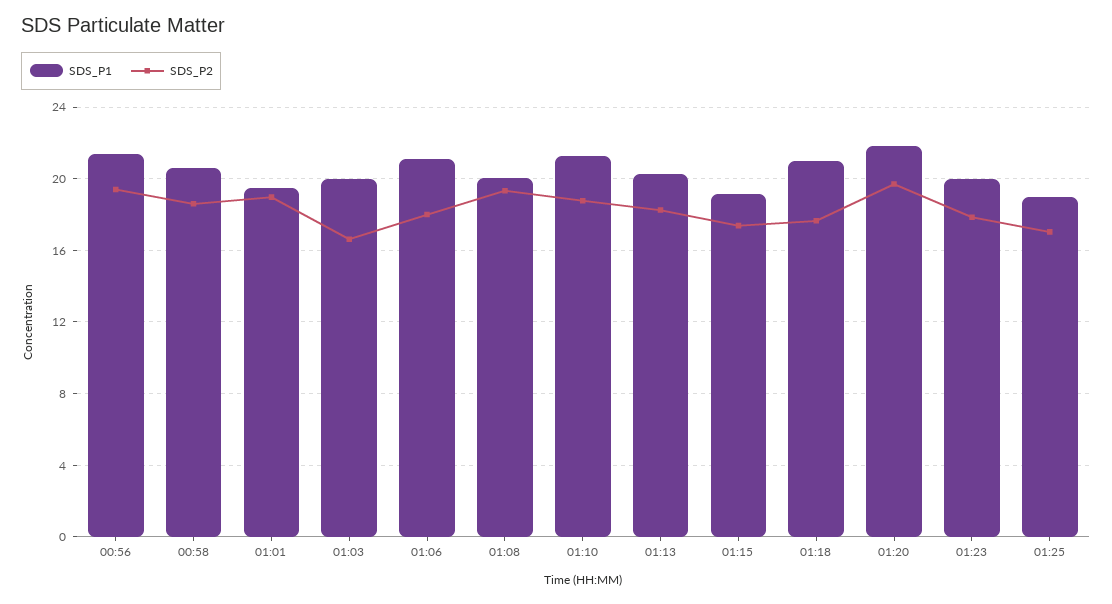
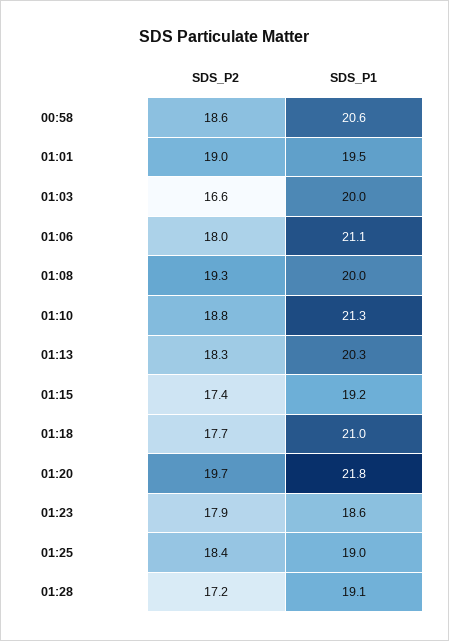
SDS_P1, 00:56: 21.5 -> none
SDS_P2, 00:56: 19.5 -> none
SDS_P1, 01:23: 20 -> 18.6
SDS_P2, 01:25: 17 -> 18.4
SDS_P2, 01:28: none -> 17.2
SDS_P1, 01:28: none -> 19.1

